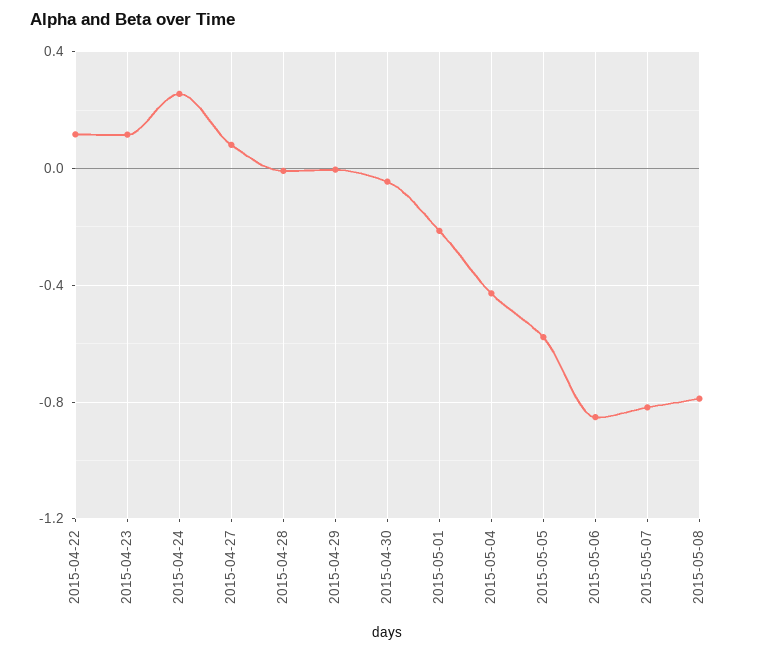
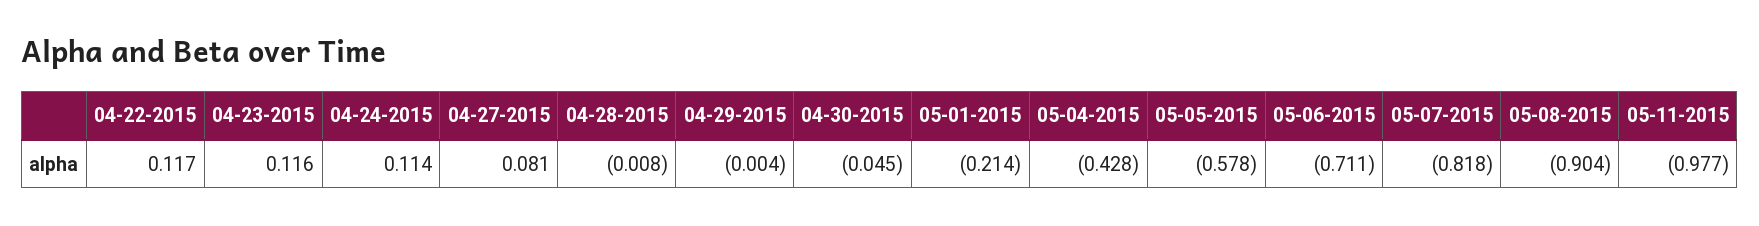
2015-04-24: 0.25 -> 0.114
2015-05-06: -0.85 -> -0.711
2015-05-08: -0.8 -> -0.904
05-11-2015: none -> -0.977

